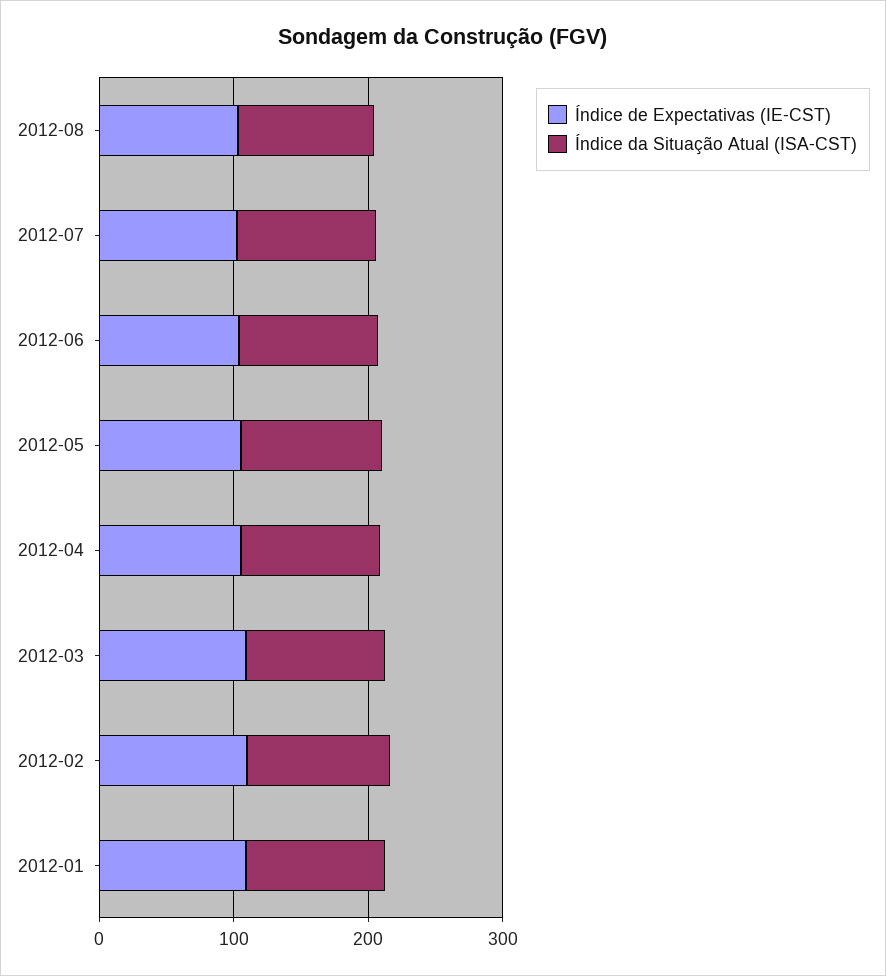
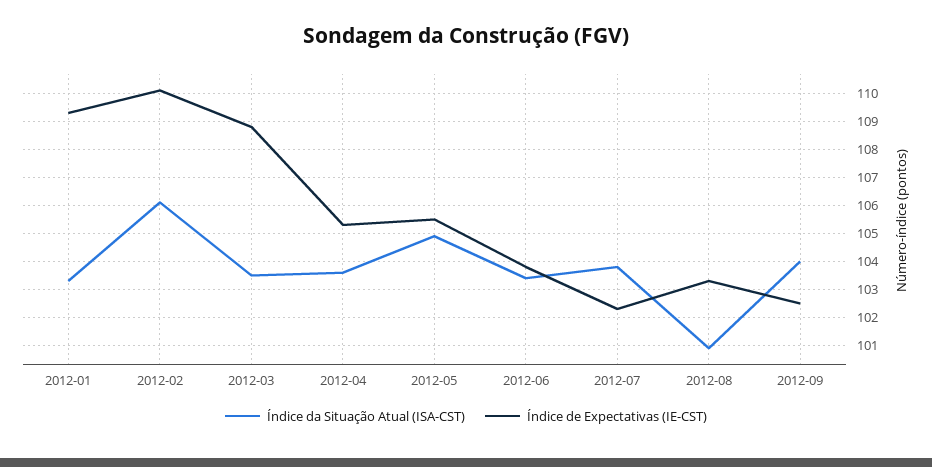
Índice da Situação Atual (ISA-CST), 2012-09: none -> 104
Índice de Expectativas (IE-CST), 2012-09: none -> 102.5

